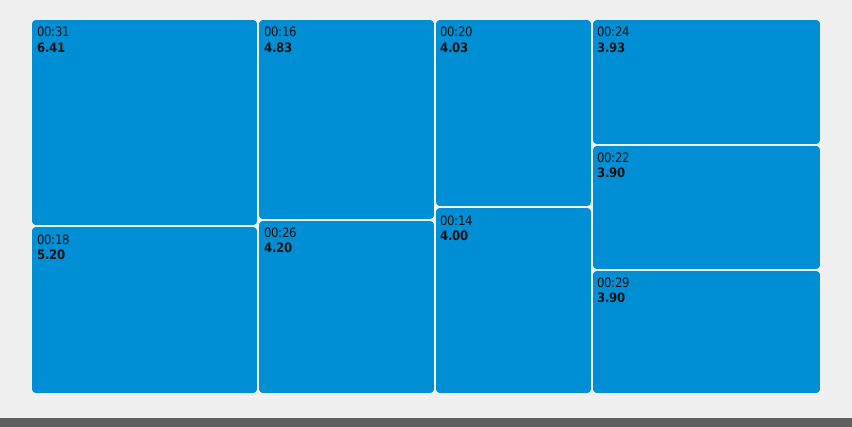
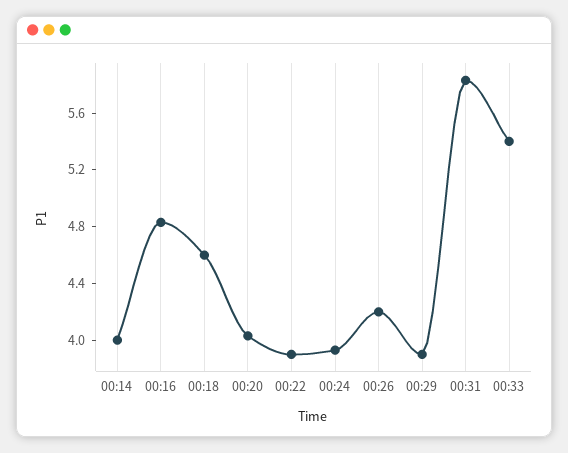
00:31: 6.41 -> 5.8
00:18: 5.2 -> 4.6
00:33: none -> 5.4

